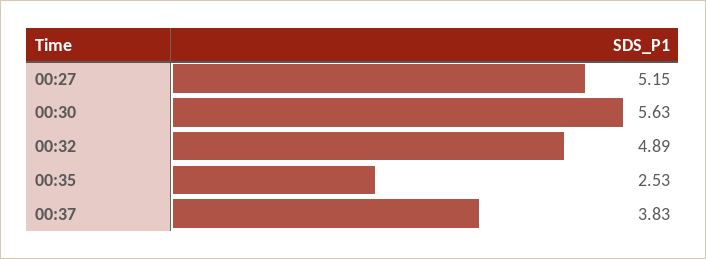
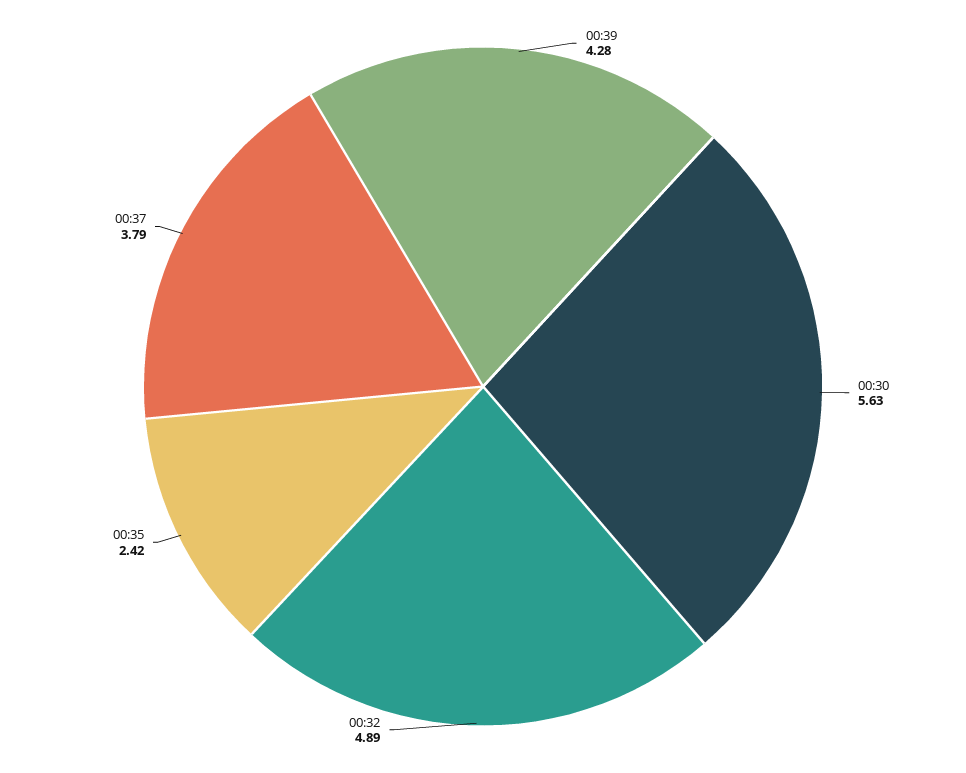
00:27: 5.15 -> none
00:35: 2.53 -> 2.42
00:37: 3.83 -> 3.79
00:39: none -> 4.28

